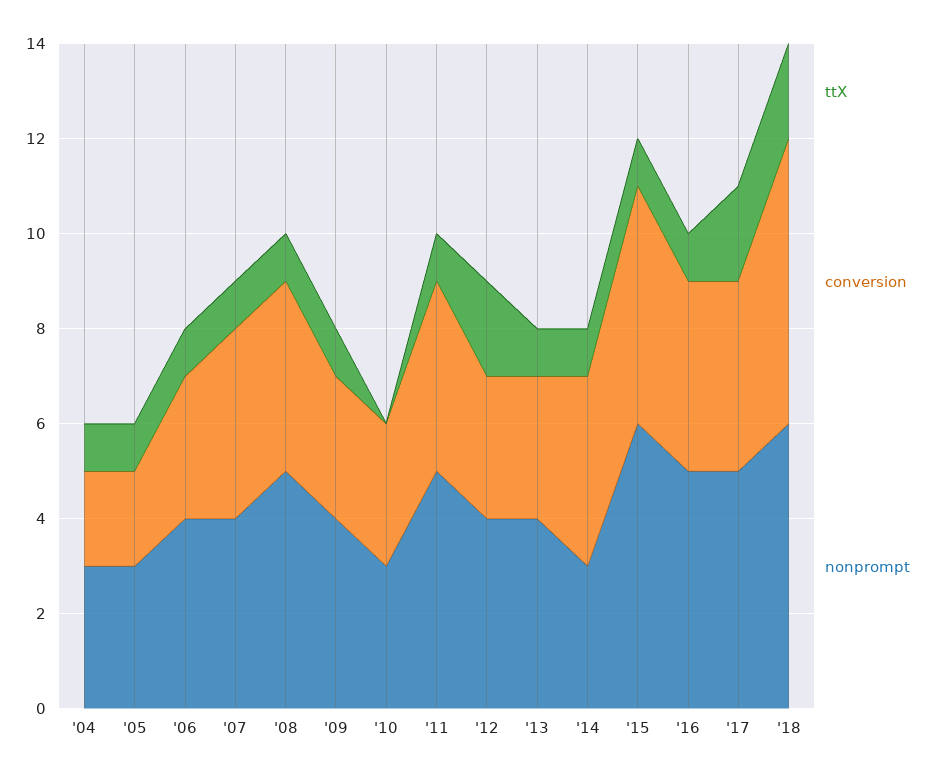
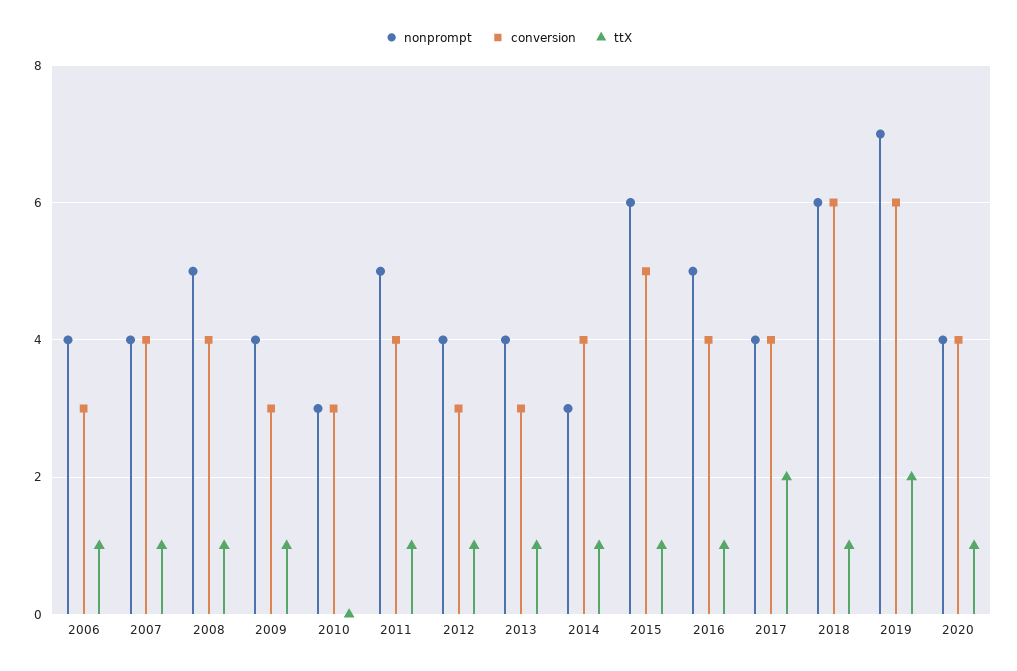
ttX, '04: 1 -> none
conversion, '04: 2 -> none
nonprompt, '04: 3 -> none
ttX, '05: 1 -> none
conversion, '05: 2 -> none
nonprompt, '05: 3 -> none
ttX, '12: 2 -> 1
nonprompt, '17: 5 -> 4
ttX, '18: 2 -> 1
nonprompt, 2019: none -> 7
conversion, 2019: none -> 6
ttX, 2019: none -> 2
nonprompt, 2020: none -> 4
conversion, 2020: none -> 4
ttX, 2020: none -> 1

